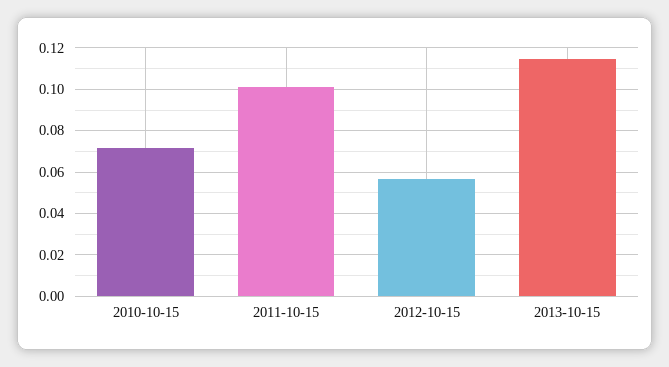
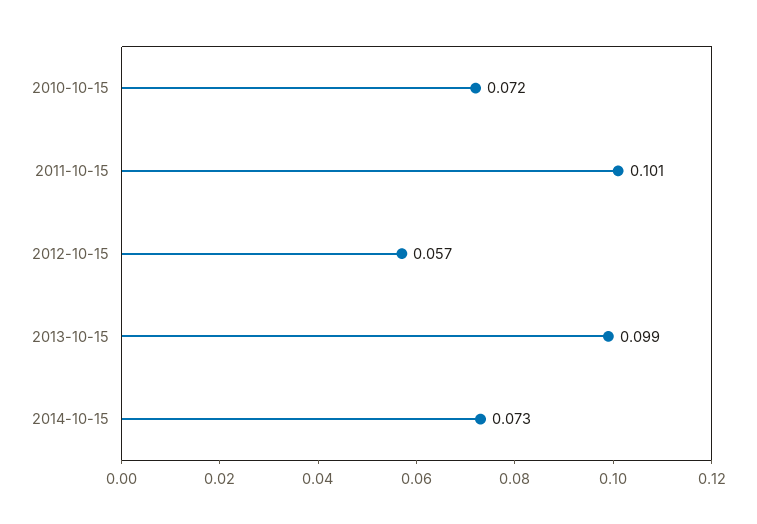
2013-10-15: 0.115 -> 0.099
2014-10-15: none -> 0.073

